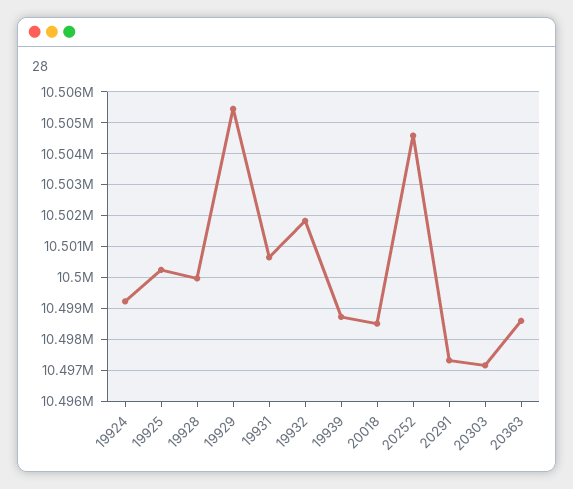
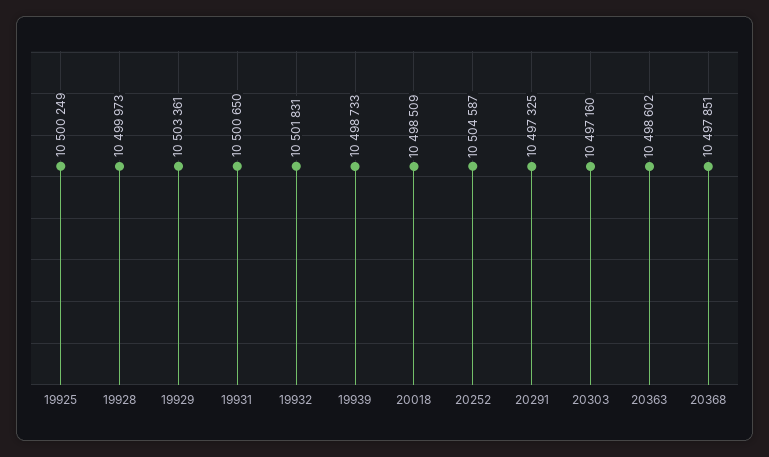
19924: 10499200 -> none
19929: 10505400 -> 10503361
20368: none -> 10497851

